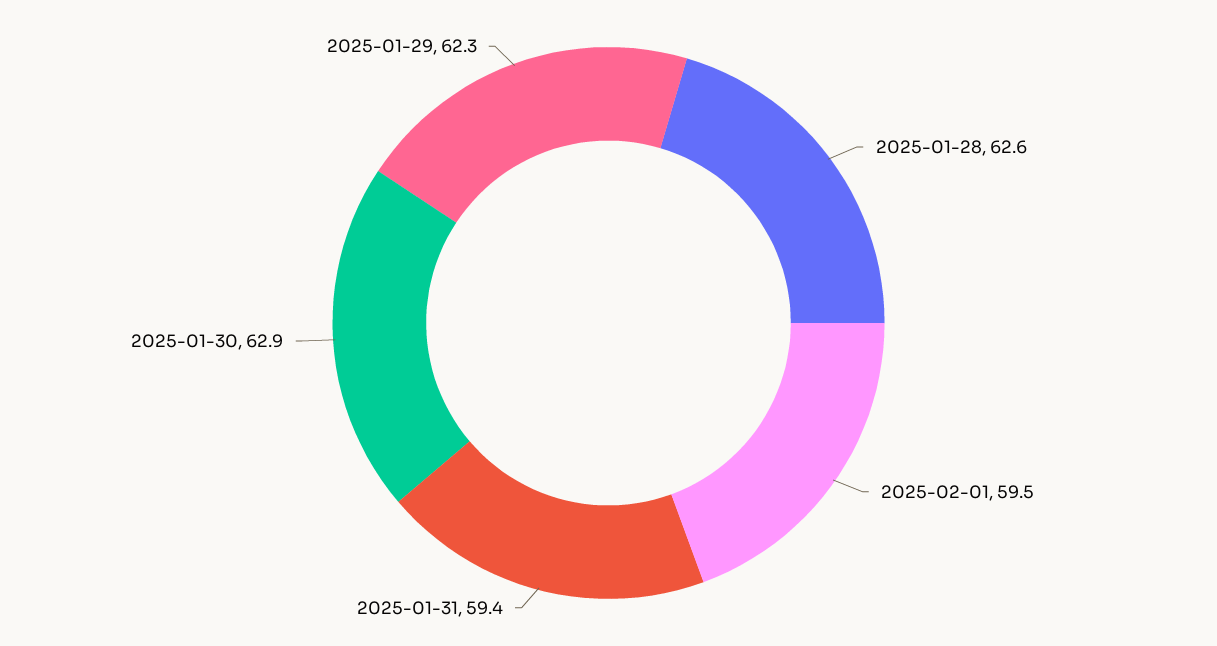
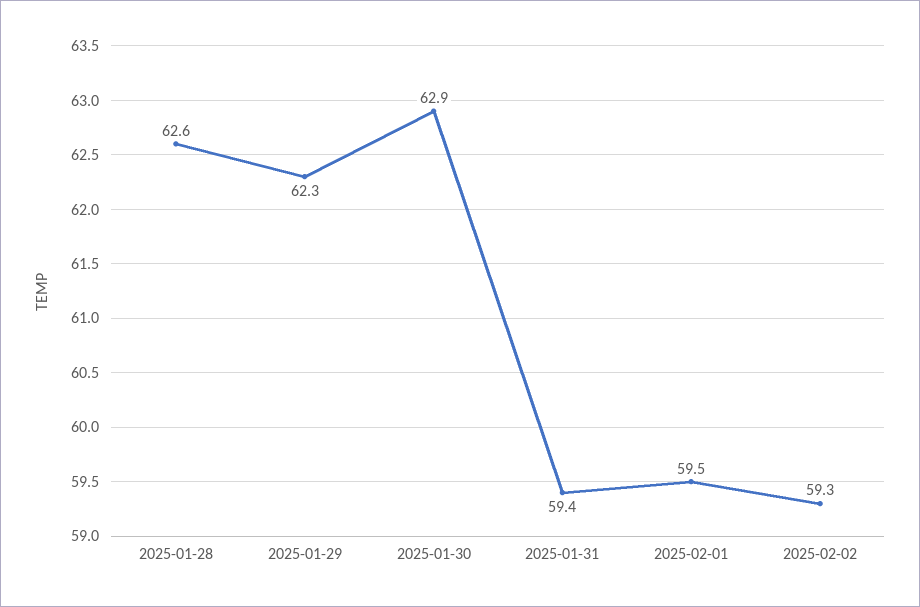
2025-02-02: none -> 59.3

